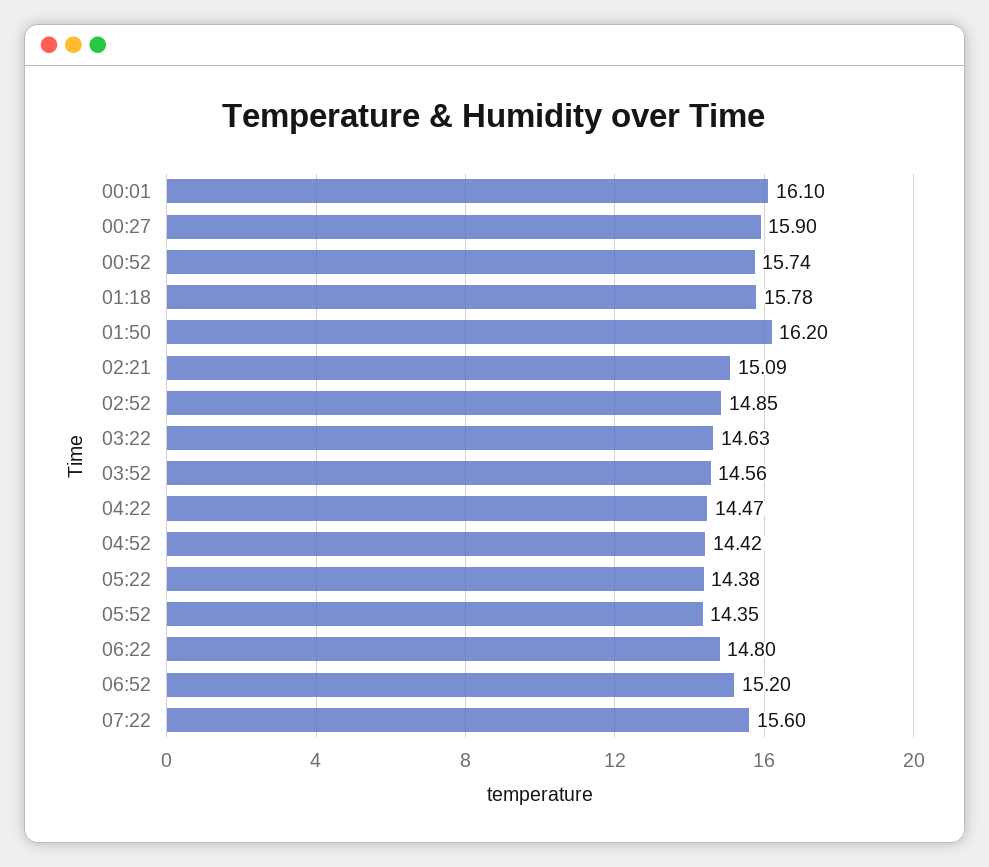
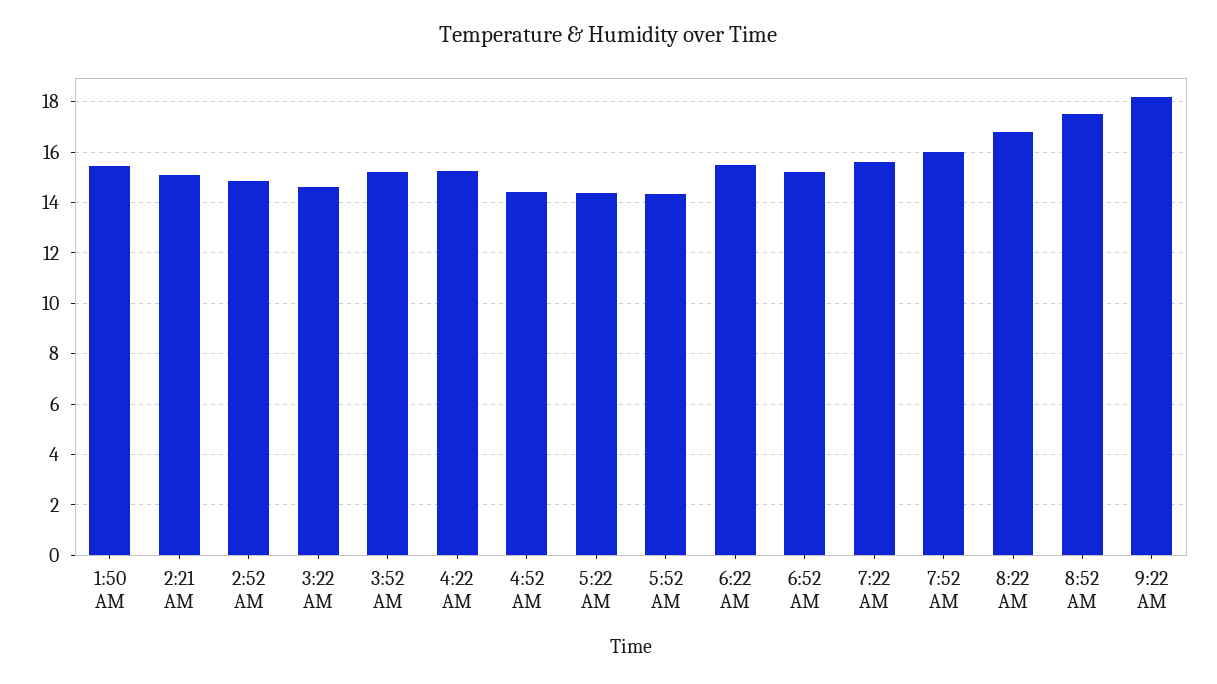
00:01: 16.1 -> none
00:27: 15.9 -> none
00:52: 15.74 -> none
01:18: 15.78 -> none
01:50: 16.2 -> 15.5
03:52: 14.56 -> 15.25
04:22: 14.47 -> 15.25
06:22: 14.8 -> 15.5
7:52 AM: none -> 16
8:22 AM: none -> 16.75
8:52 AM: none -> 17.5
9:22 AM: none -> 18.25

